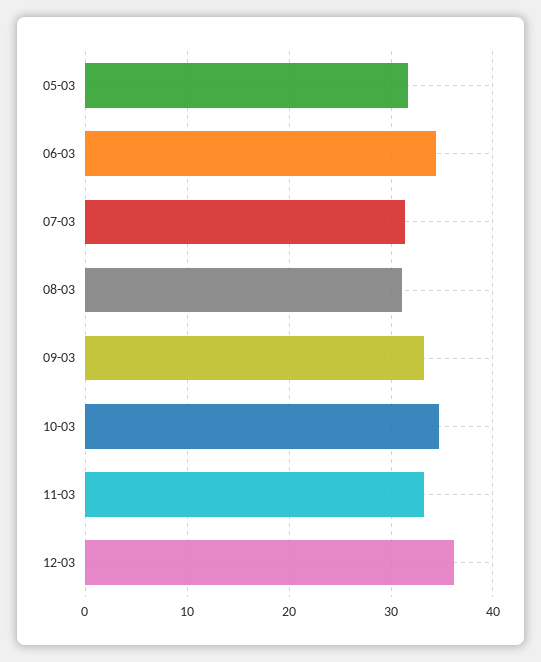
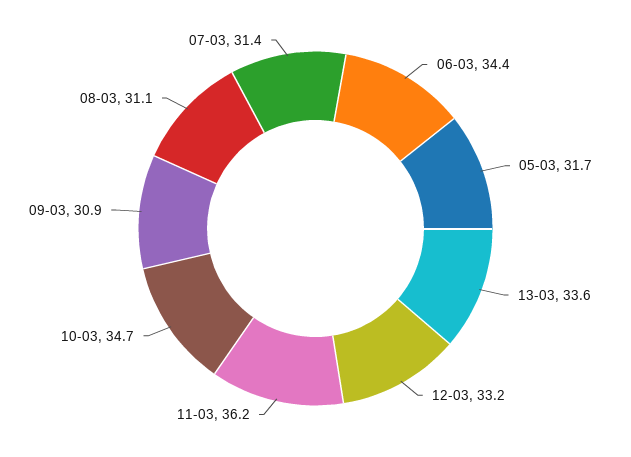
09-03: 33 -> 30.9
11-03: 33 -> 36.2
12-03: 36 -> 33.2
13-03: none -> 33.6

